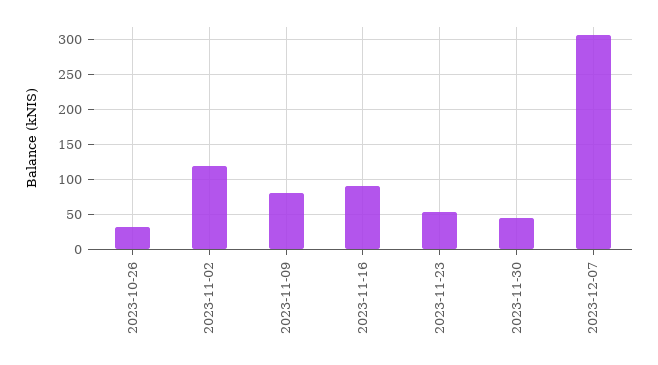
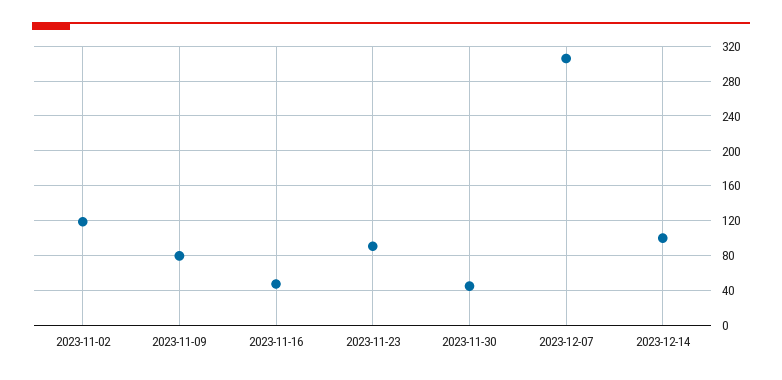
2023-10-26: 30 -> none
2023-11-16: 90 -> 50
2023-11-23: 50 -> 90
2023-12-14: none -> 100

